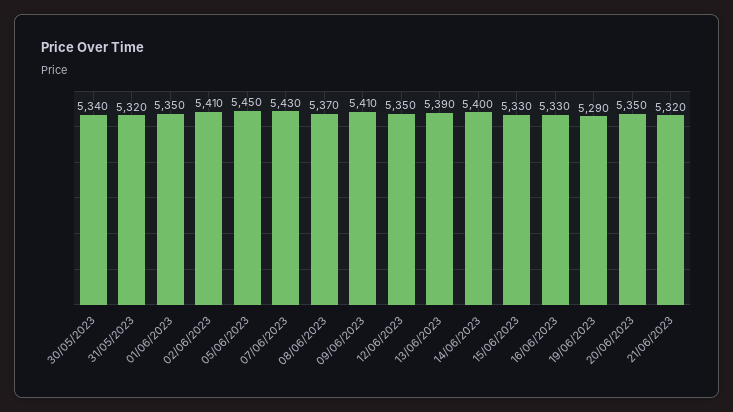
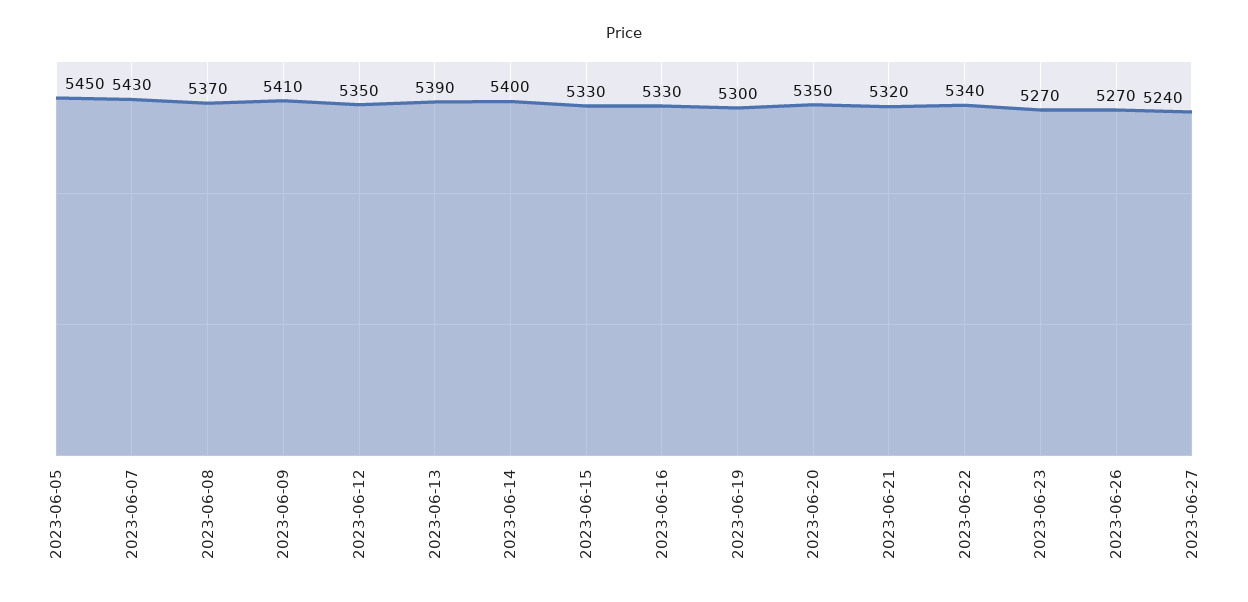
30/05/2023: 5340 -> none
31/05/2023: 5320 -> none
01/06/2023: 5350 -> none
02/06/2023: 5410 -> none
19/06/2023: 5290 -> 5300
2023-06-22: none -> 5340
2023-06-23: none -> 5270
2023-06-26: none -> 5270
2023-06-27: none -> 5240

